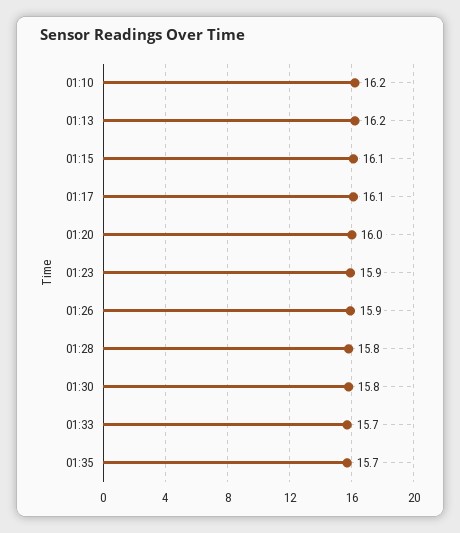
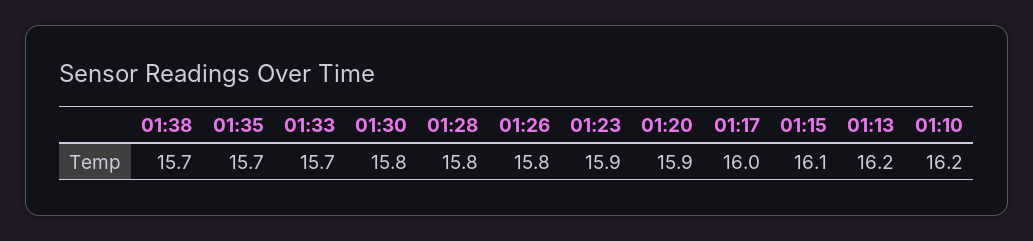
01:17: 16.1 -> 16
01:20: 16 -> 15.9
01:26: 15.9 -> 15.8
01:38: none -> 15.7

